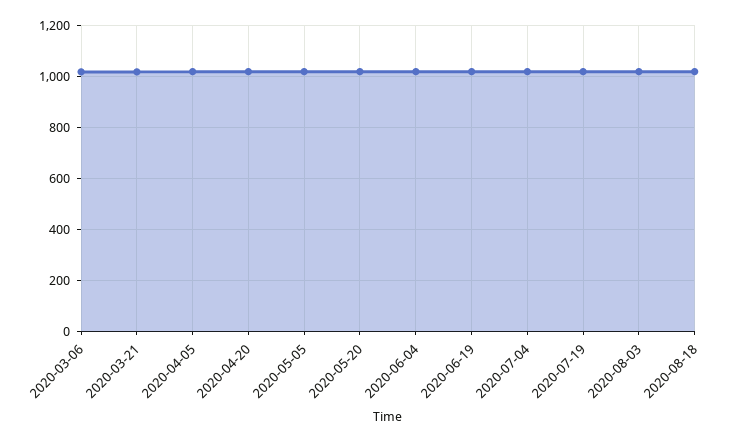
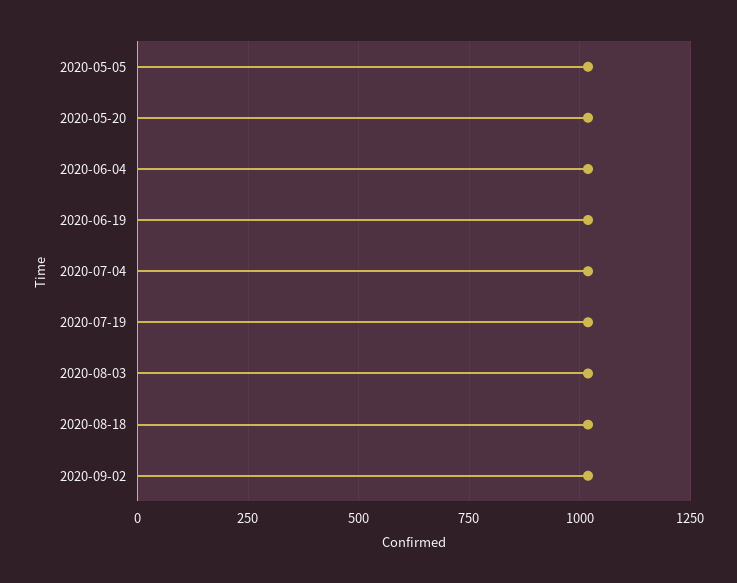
2020-03-06: 1025 -> none
2020-03-21: 1025 -> none
2020-04-05: 1025 -> none
2020-04-20: 1025 -> none
2020-09-02: none -> 1025

